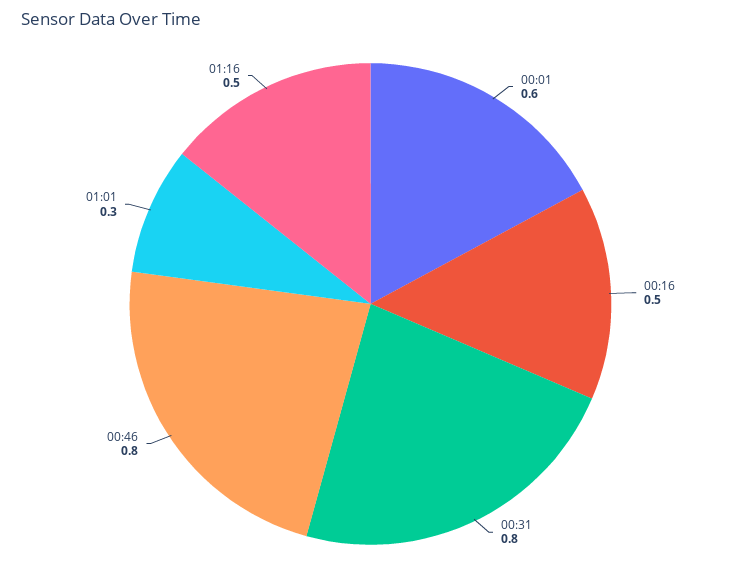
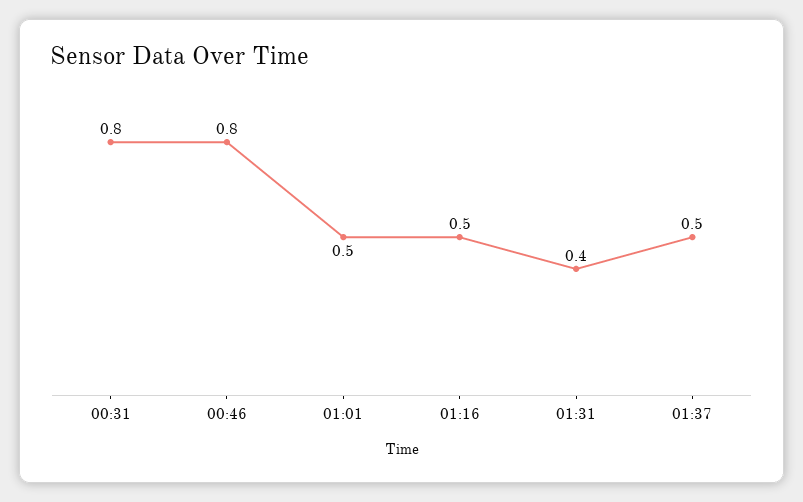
00:01: 0.6 -> none
00:16: 0.5 -> none
01:01: 0.3 -> 0.5
01:31: none -> 0.4
01:37: none -> 0.5

